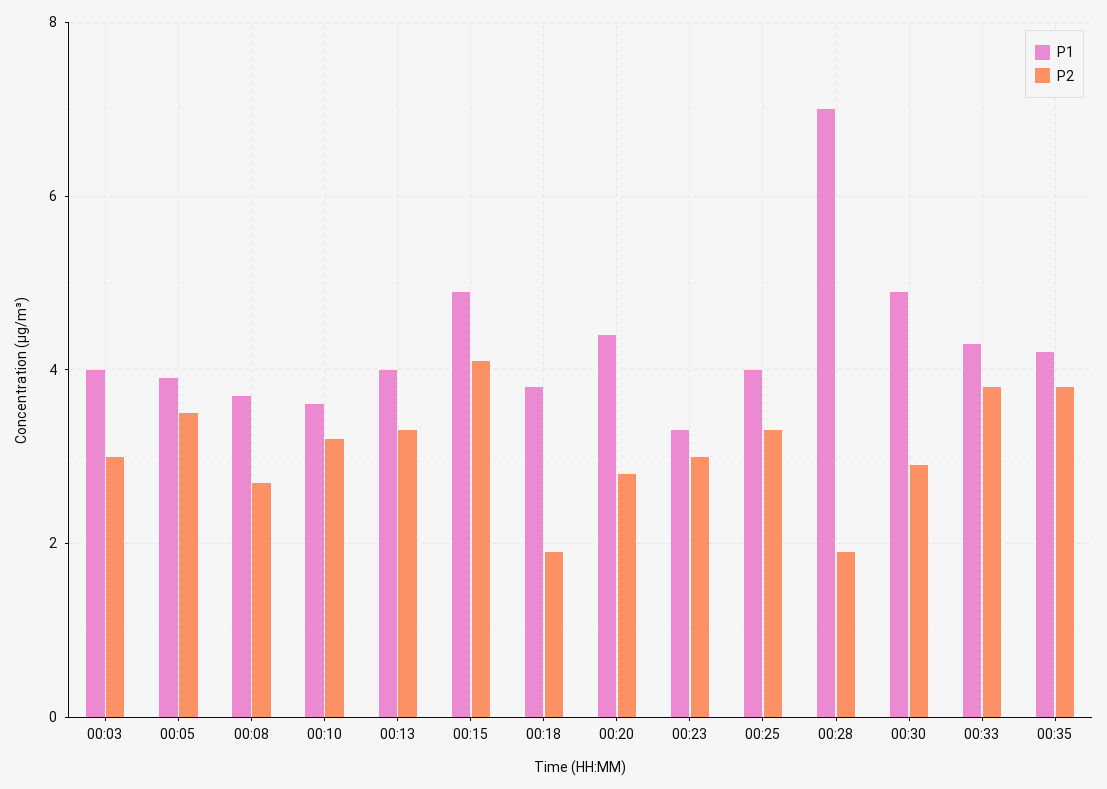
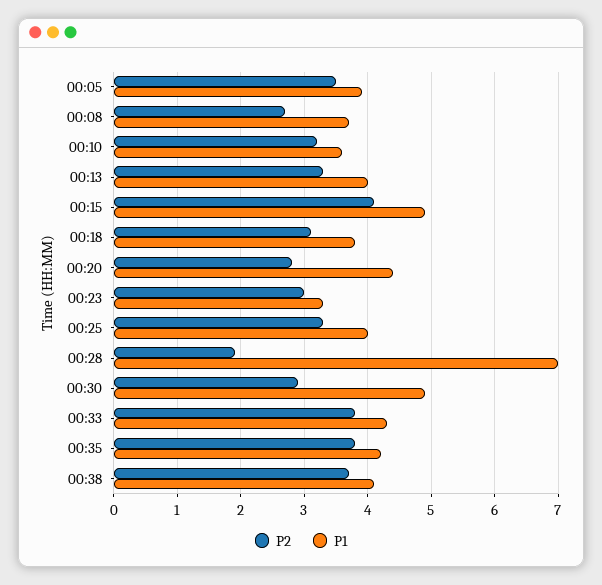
P1, 00:03: 4 -> none
P2, 00:03: 3 -> none
P2, 00:18: 2 -> 3.1
P2, 00:38: none -> 3.7
P1, 00:38: none -> 4.1

